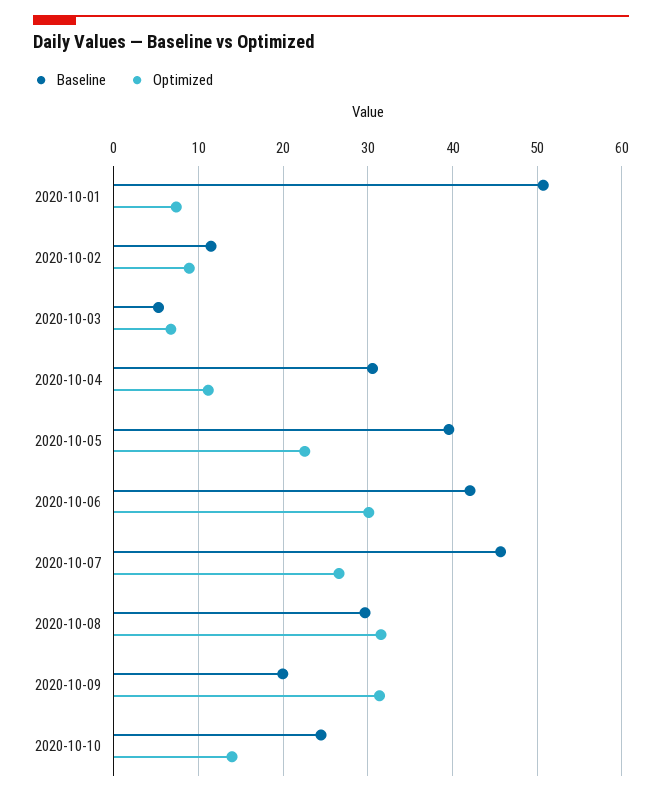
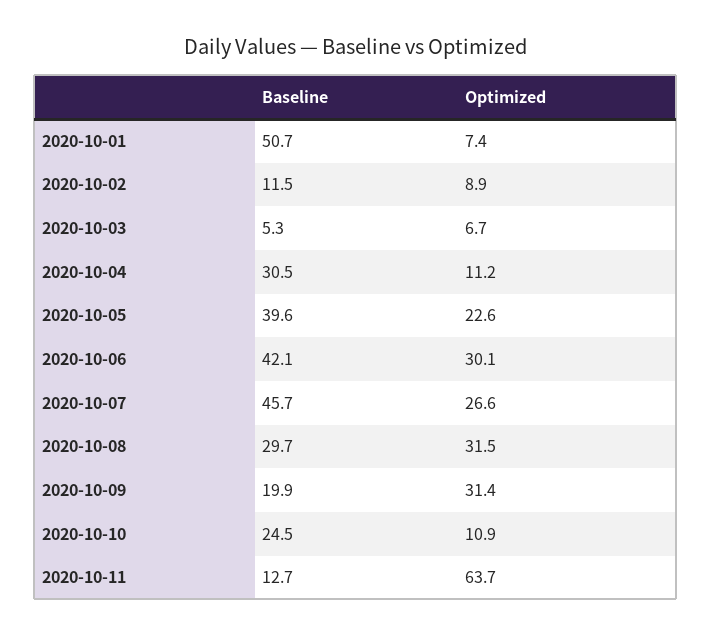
Optimized, 2020-10-10: 14 -> 10.9
Baseline, 2020-10-11: none -> 12.7
Optimized, 2020-10-11: none -> 63.7

